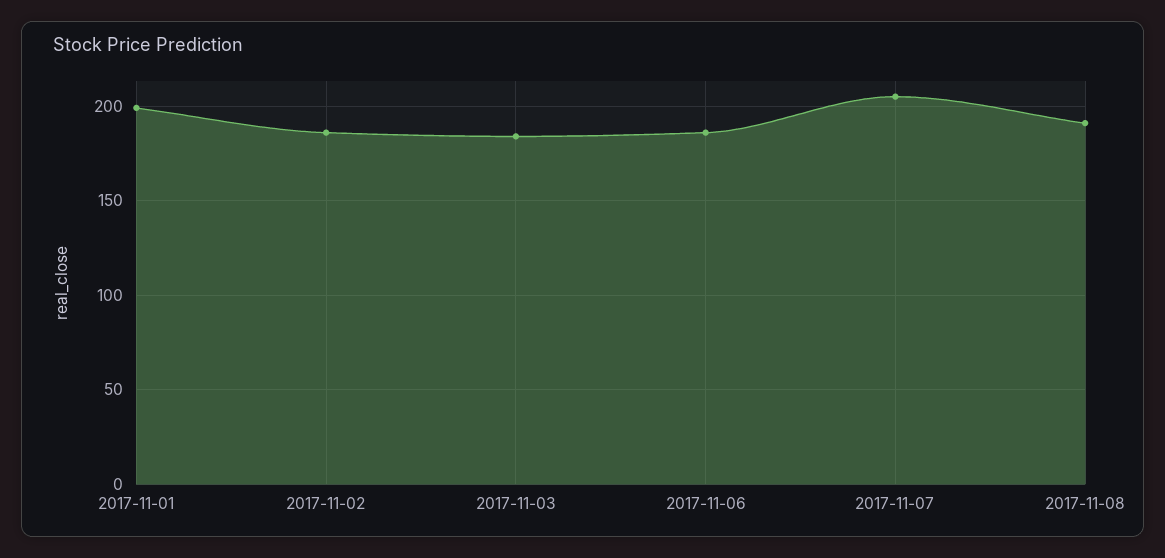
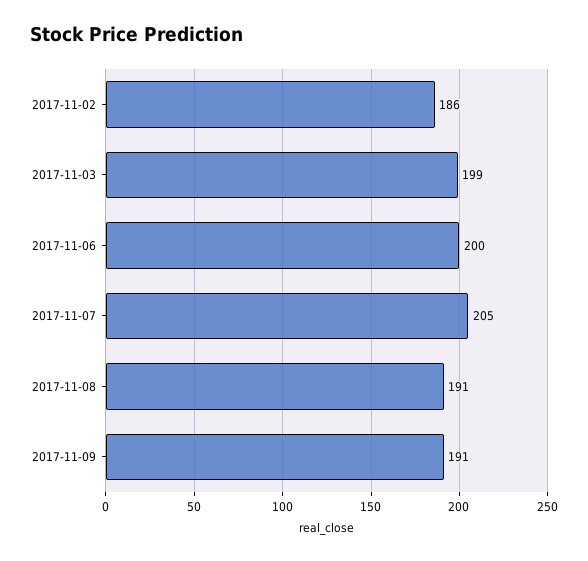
2017-11-01: 200 -> none
2017-11-03: 185 -> 199
2017-11-06: 185 -> 200
2017-11-09: none -> 191

